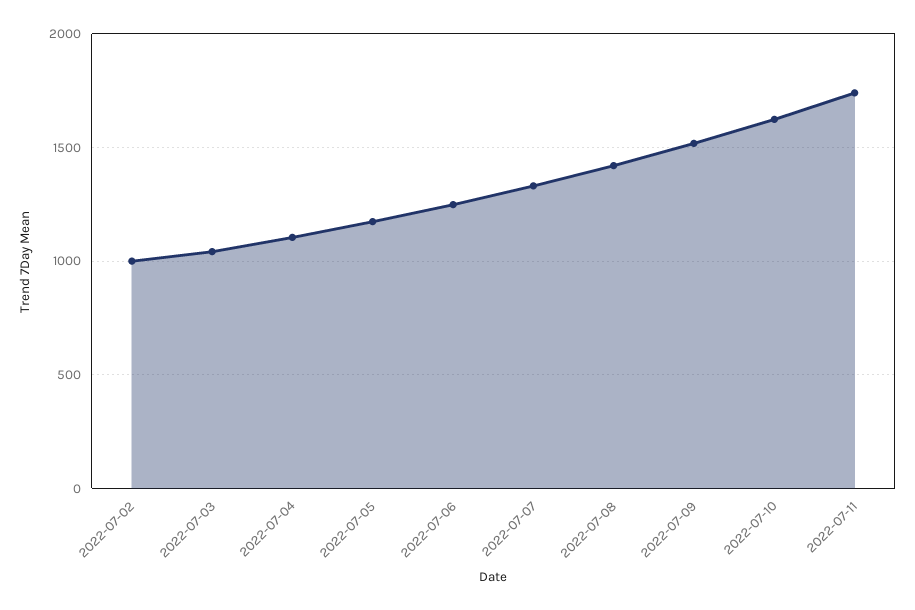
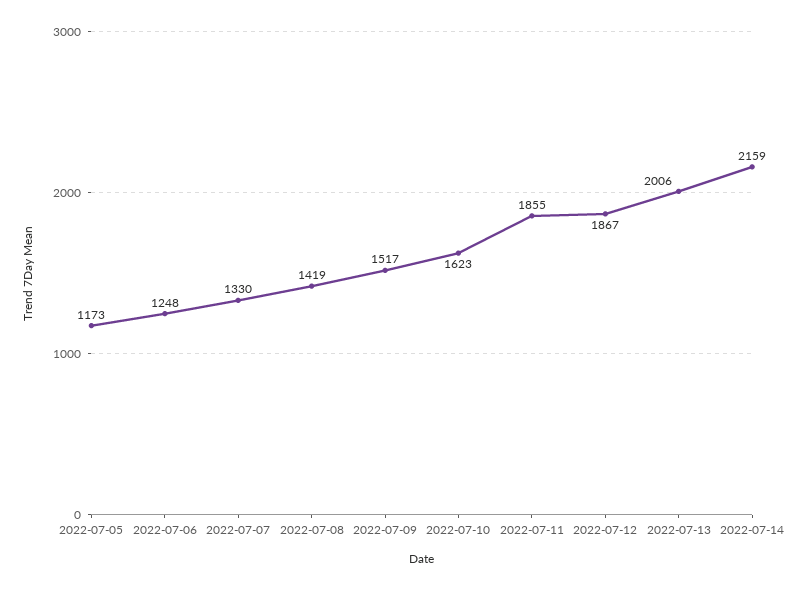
2022-07-02: 1000 -> none
2022-07-03: 1050 -> none
2022-07-04: 1100 -> none
2022-07-11: 1750 -> 1855
2022-07-12: none -> 1867
2022-07-13: none -> 2006
2022-07-14: none -> 2159

